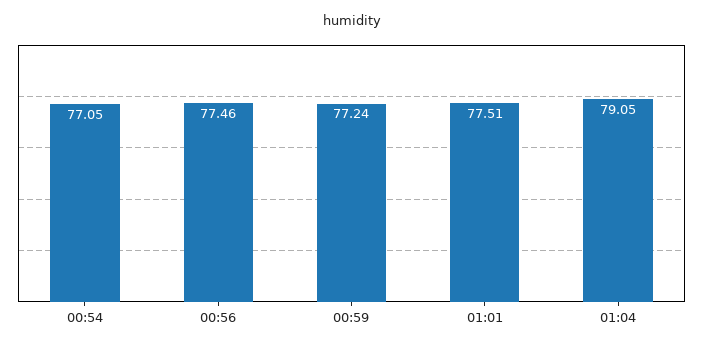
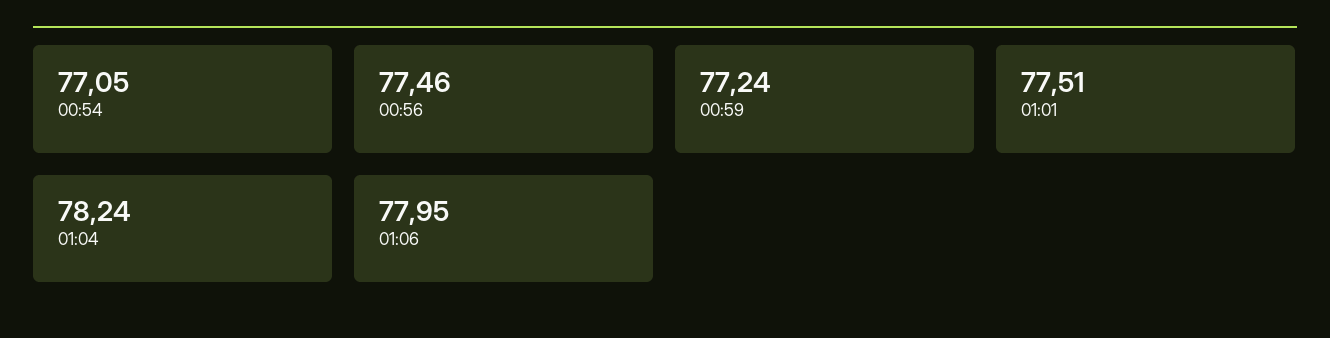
01:04: 79.05 -> 78.24
01:06: none -> 77.95

